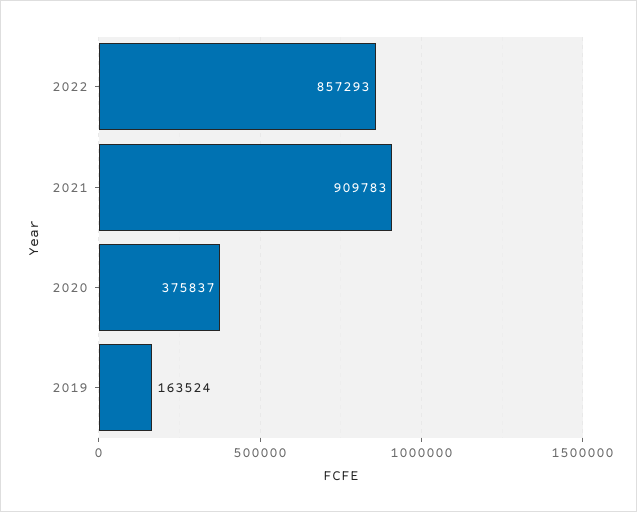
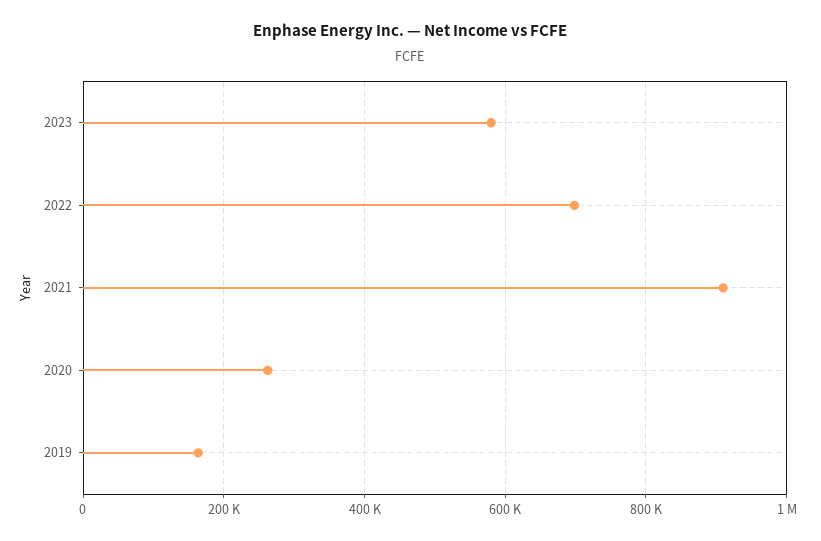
2022: 857293 -> 700000
2020: 375837 -> 260000
2023: none -> 580000

